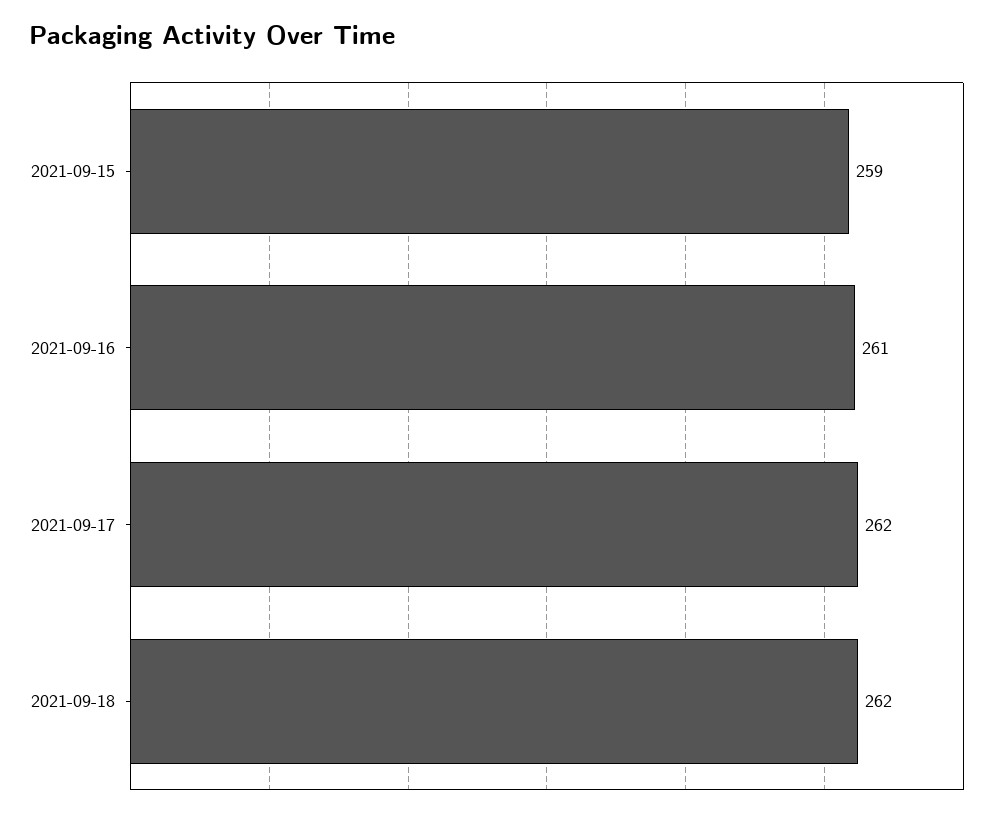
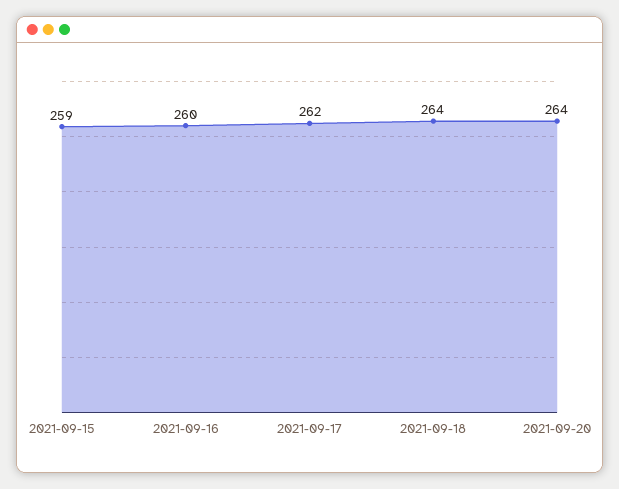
2021-09-16: 261 -> 260
2021-09-18: 262 -> 264
2021-09-20: none -> 264

